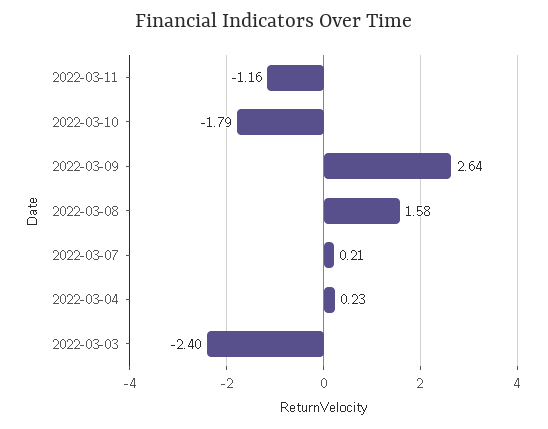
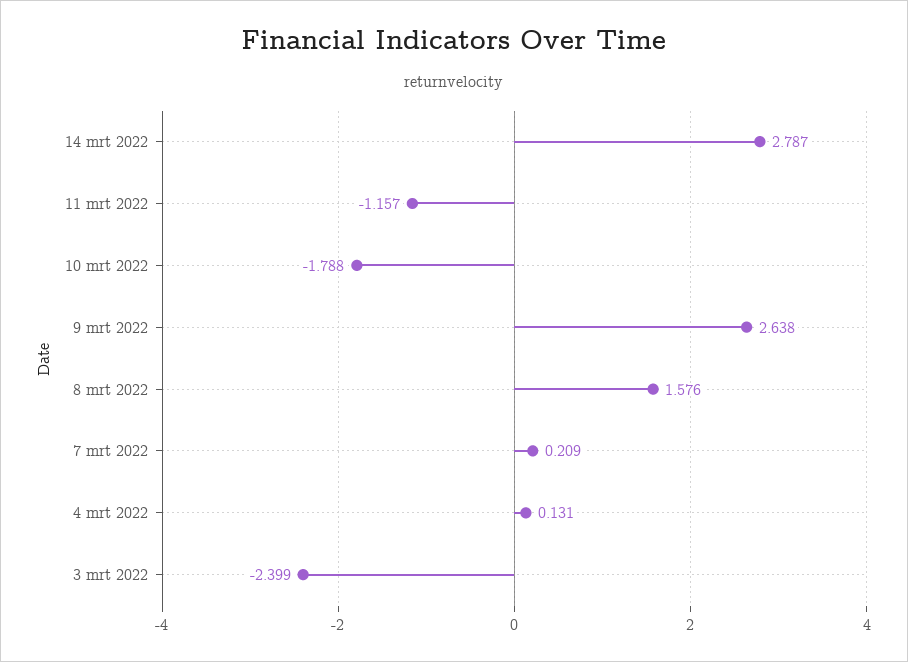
2022-03-04: 0.23 -> 0.131
14 mrt 2022: none -> 2.787

